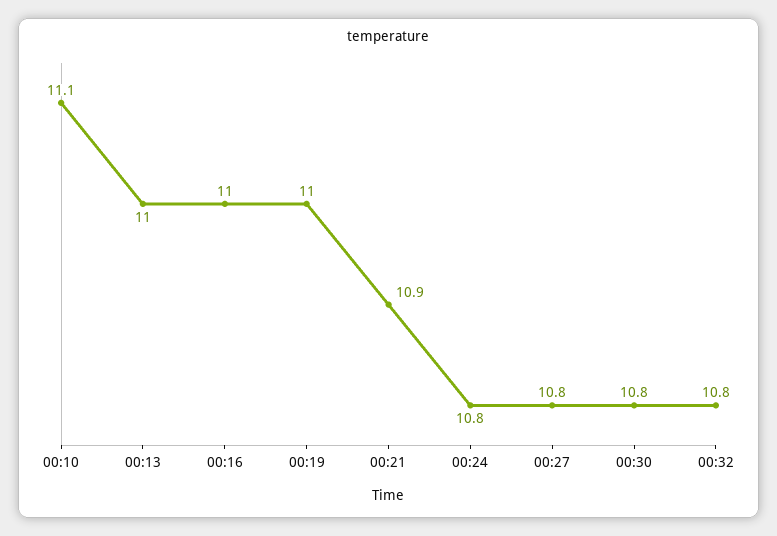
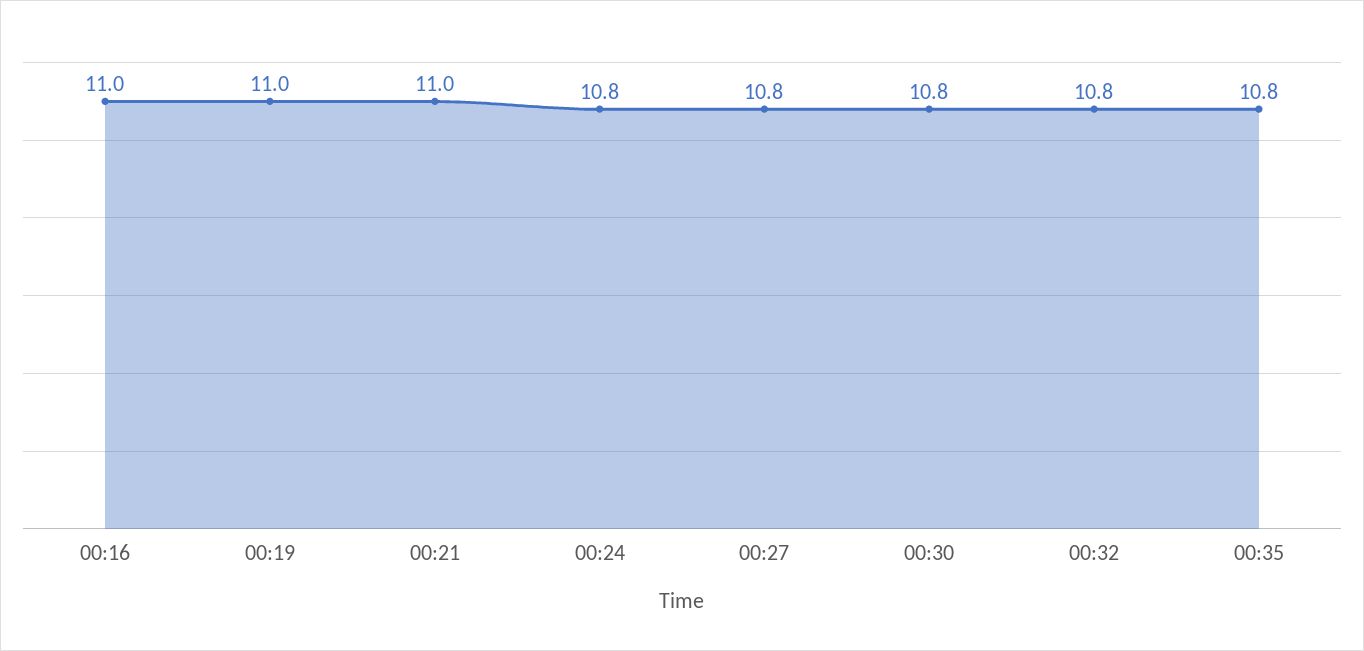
00:10: 11.1 -> none
00:13: 11 -> none
00:21: 10.9 -> 11
00:35: none -> 10.8

